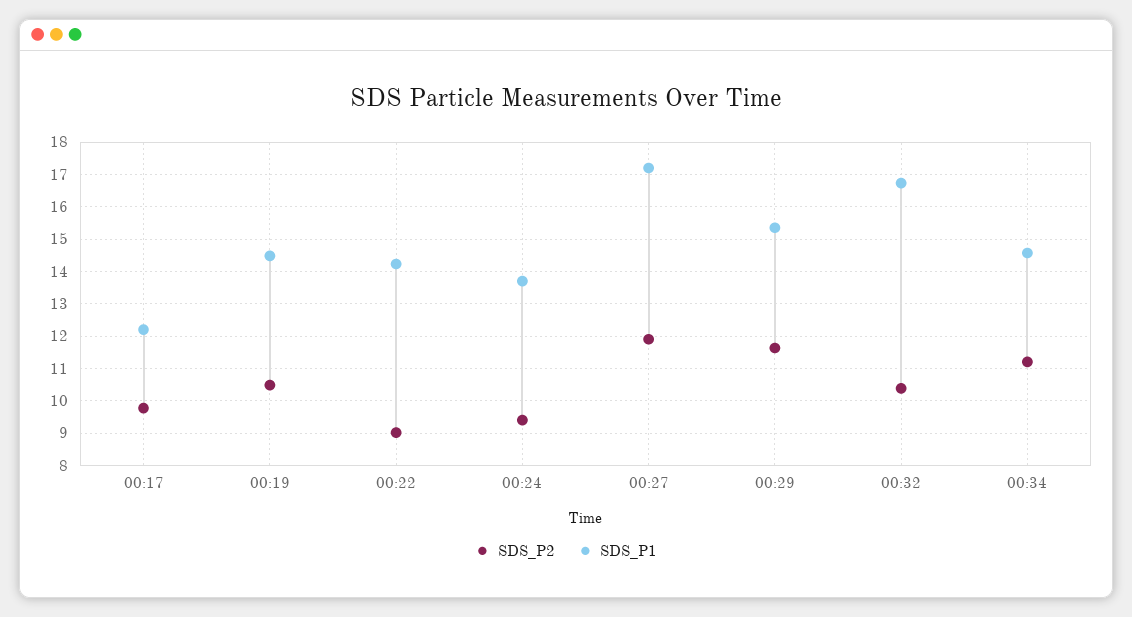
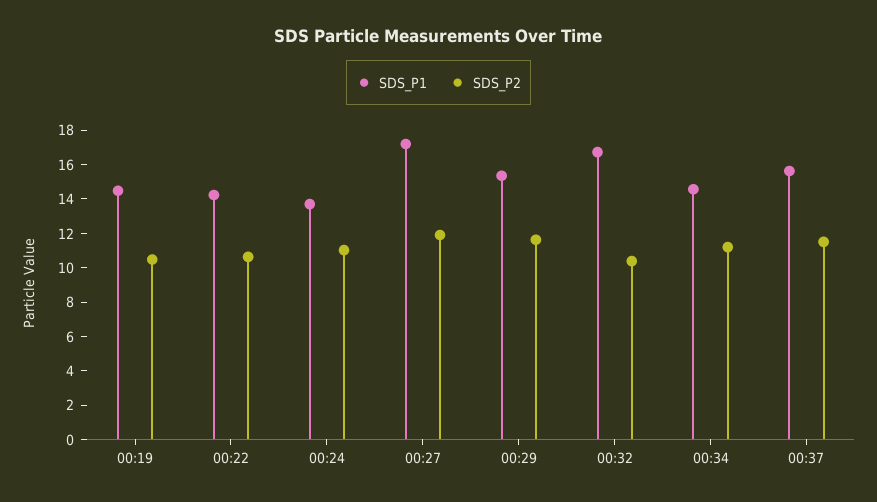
SDS_P2, 00:17: 9.8 -> none
SDS_P1, 00:17: 12.2 -> none
SDS_P2, 00:22: 9 -> 10.5
SDS_P2, 00:24: 9.4 -> 11
SDS_P1, 00:37: none -> 15.5
SDS_P2, 00:37: none -> 11.5

